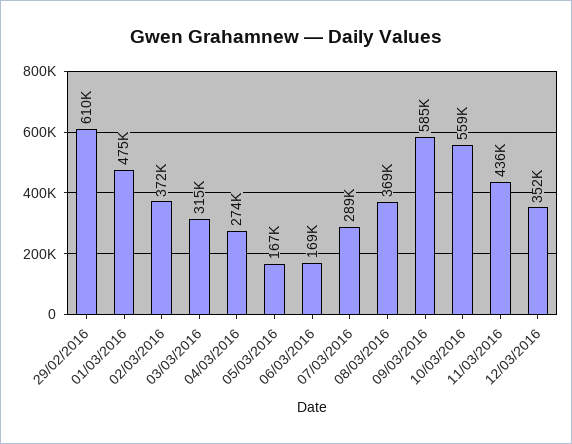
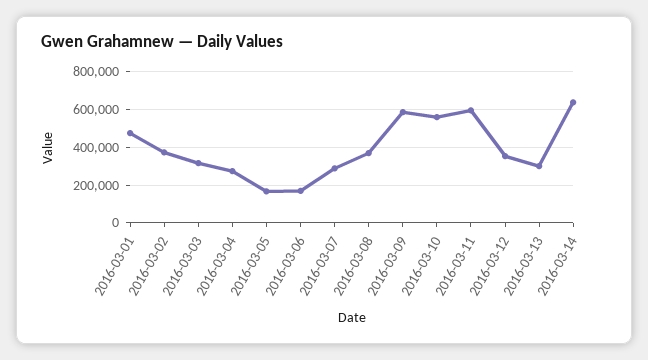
29/02/2016: 610000 -> none
11/03/2016: 436000 -> 600000
2016-03-13: none -> 300000
2016-03-14: none -> 650000

